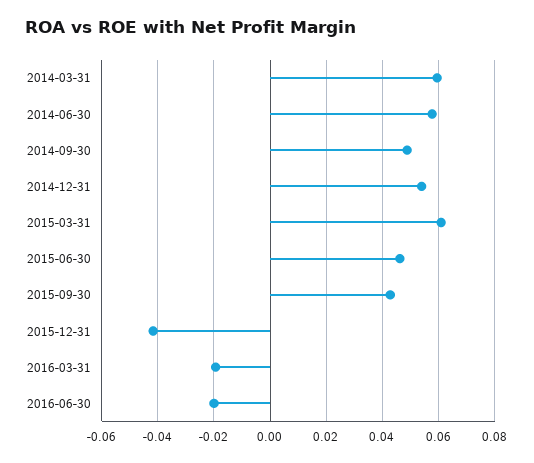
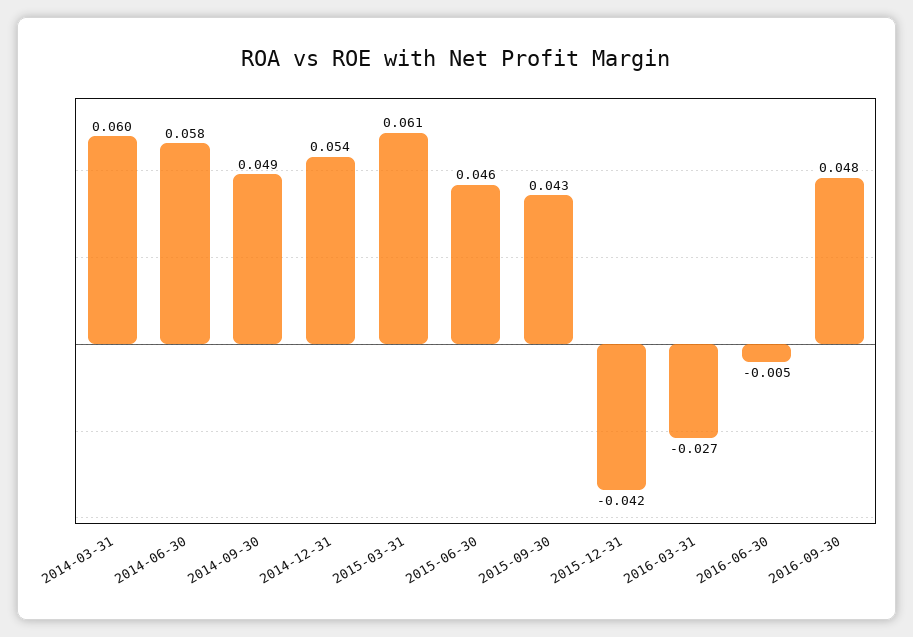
2016-03-31: -0.02 -> -0.027
2016-06-30: -0.02 -> -0.005
2016-09-30: none -> 0.048

